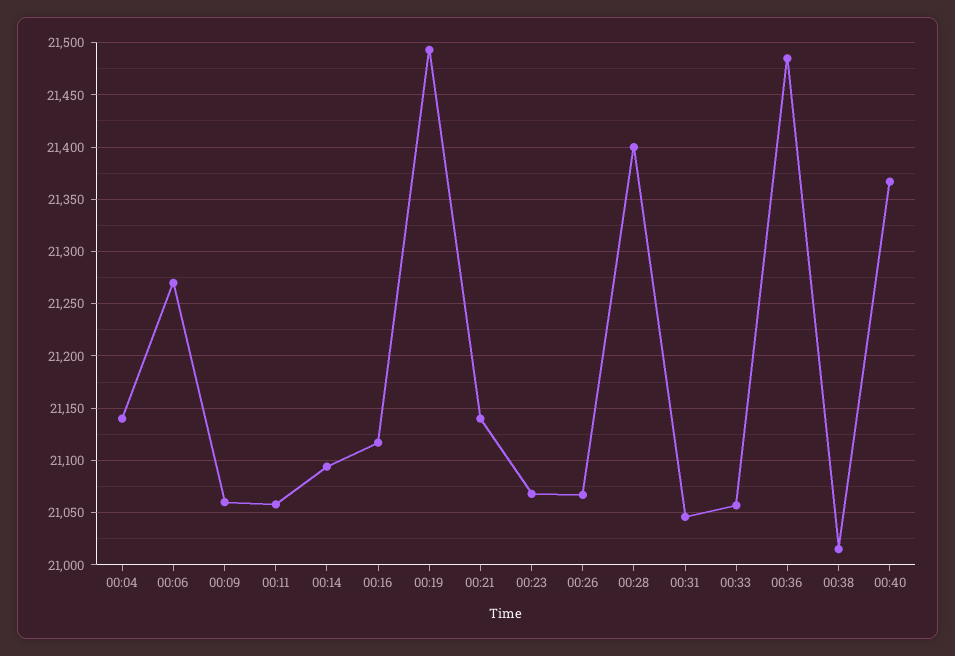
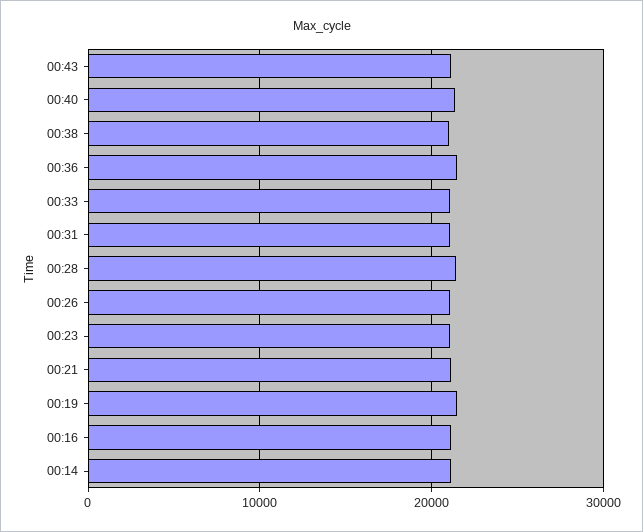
00:04: 21140 -> none
00:06: 21270 -> none
00:09: 21060 -> none
00:11: 21060 -> none
00:43: none -> 21000

